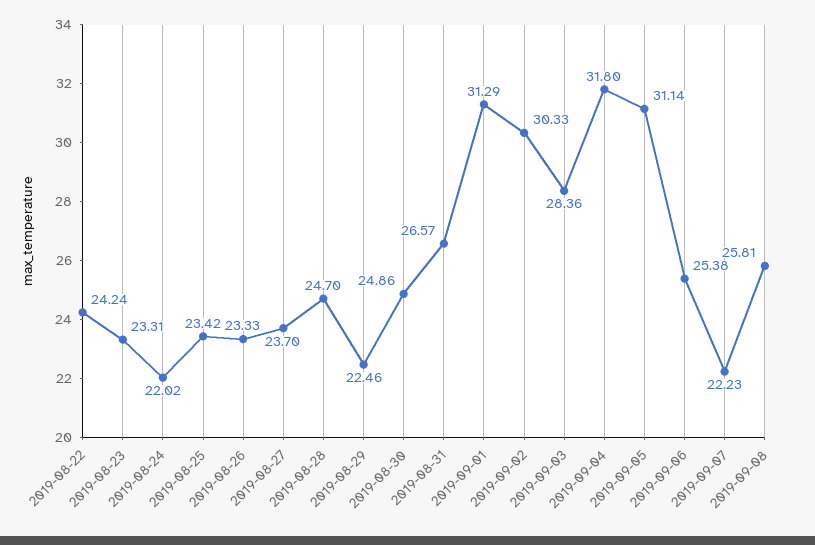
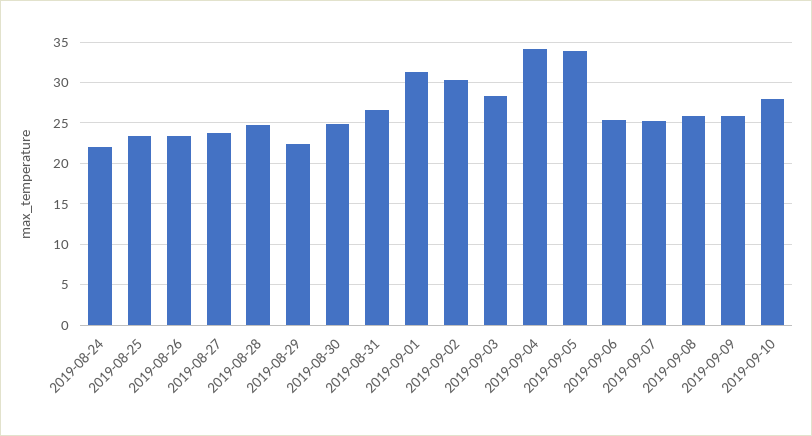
2019-08-22: 24.24 -> none
2019-08-23: 23.31 -> none
2019-09-04: 31.8 -> 34
2019-09-05: 31.14 -> 34
2019-09-07: 22.23 -> 25
2019-09-09: none -> 26
2019-09-10: none -> 28

